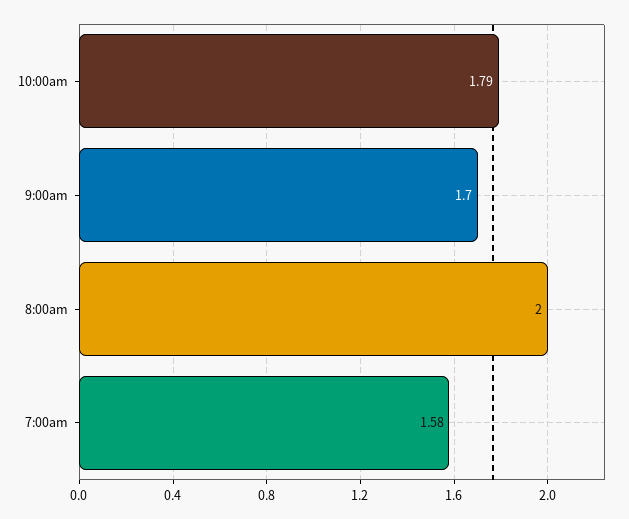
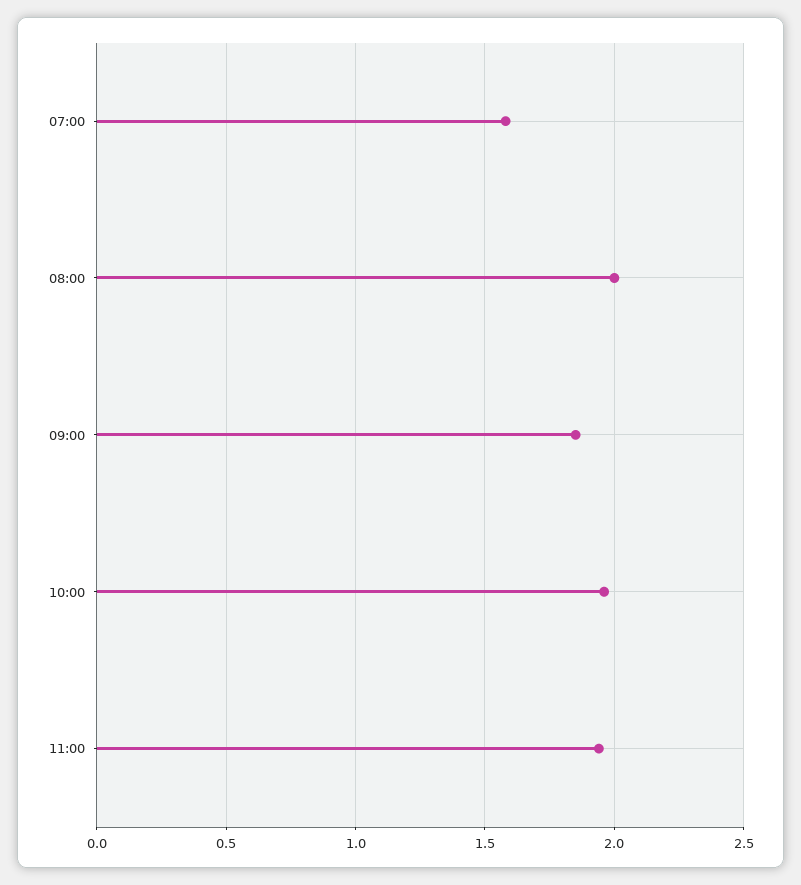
10:00am: 1.79 -> 1.95
9:00am: 1.7 -> 1.85
11:00: none -> 1.95

